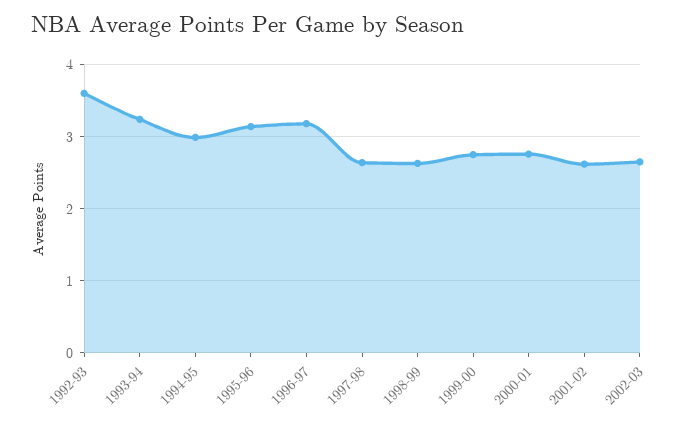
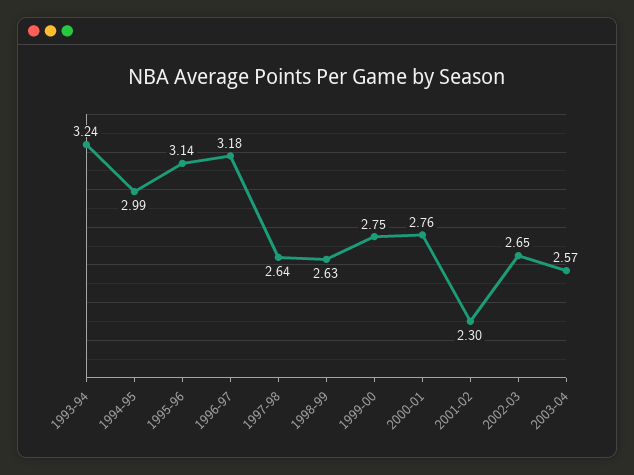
1992-93: 3.6 -> none
2001-02: 2.6 -> 2.3
2003-04: none -> 2.57

